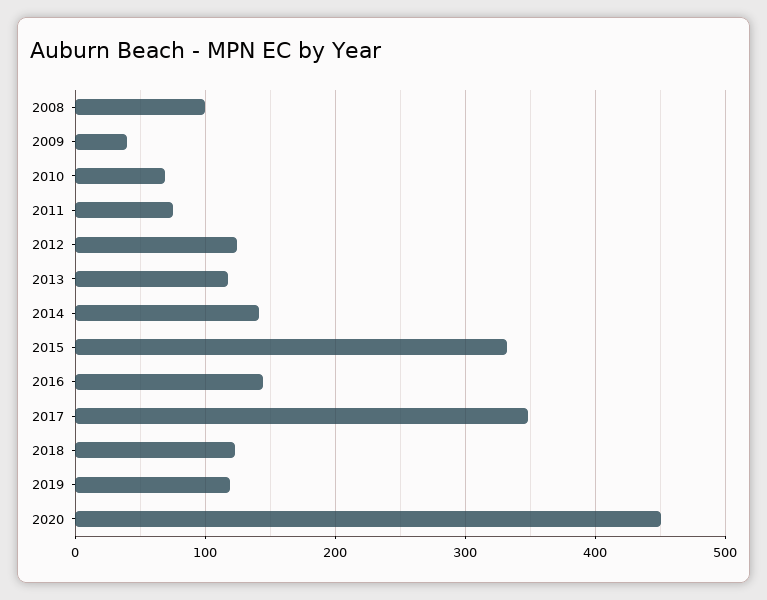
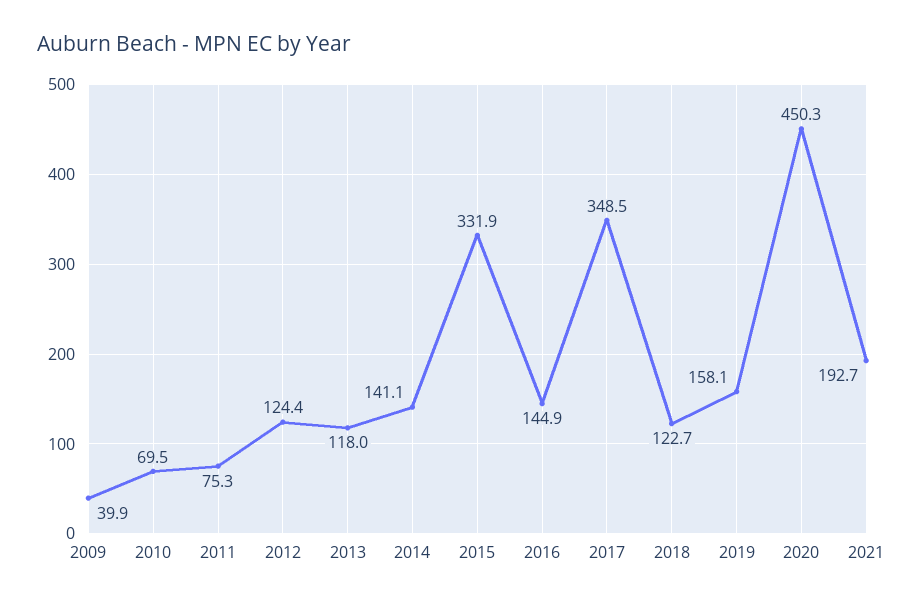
2008: 100 -> none
2019: 120 -> 158.1
2021: none -> 192.7

